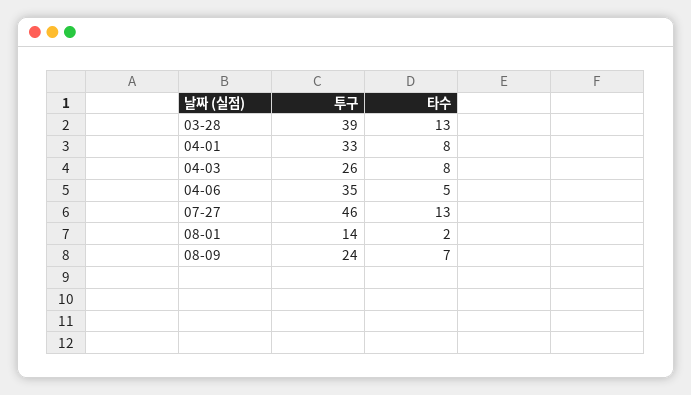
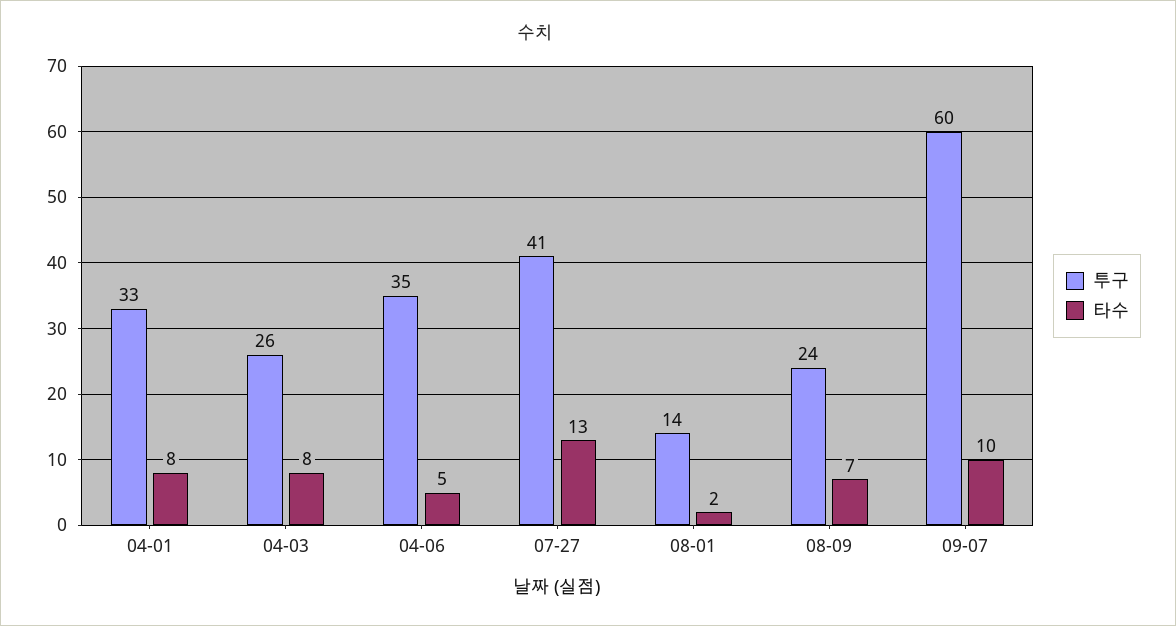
투구, 03-28: 39 -> none
타수, 03-28: 13 -> none
투구, 07-27: 46 -> 41
투구, 09-07: none -> 60
타수, 09-07: none -> 10

